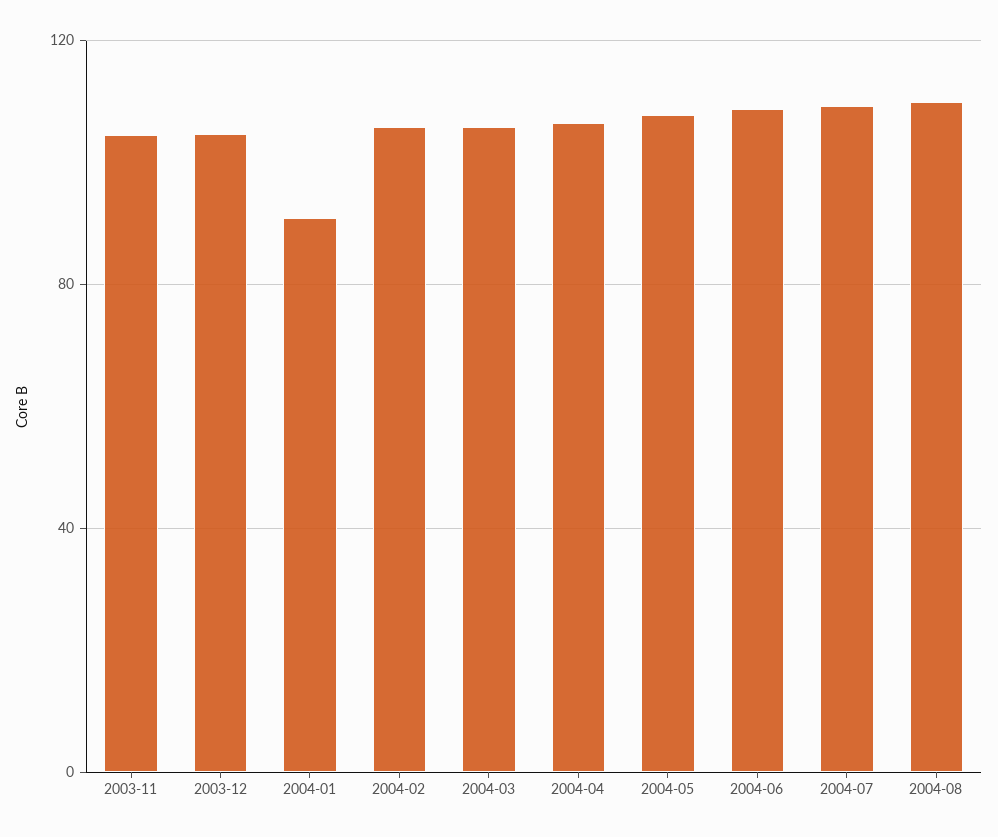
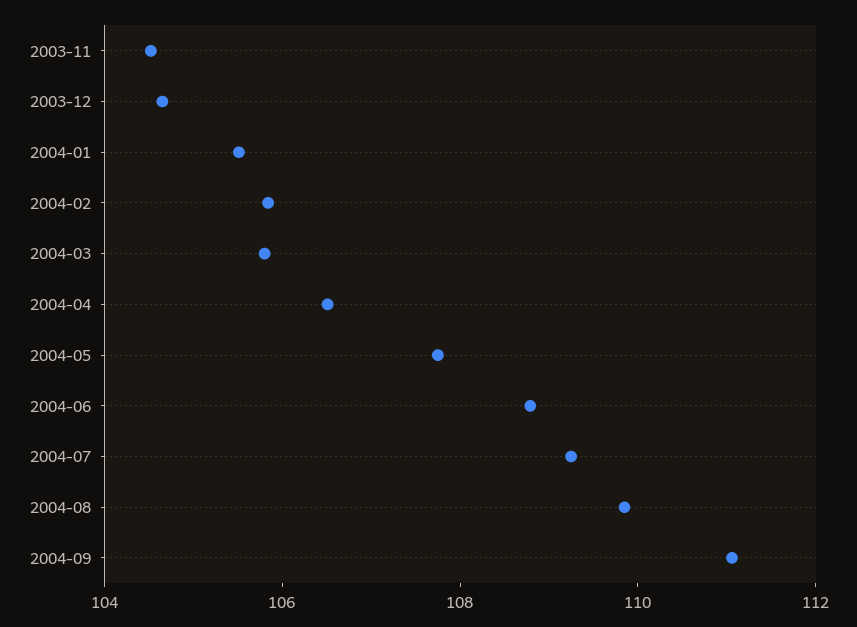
2004-01: 90 -> 105.5
2004-09: none -> 111

